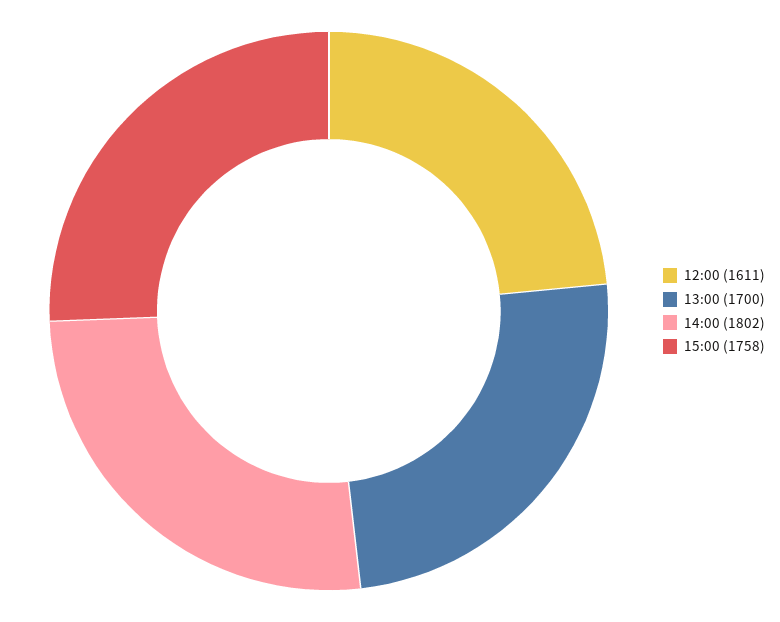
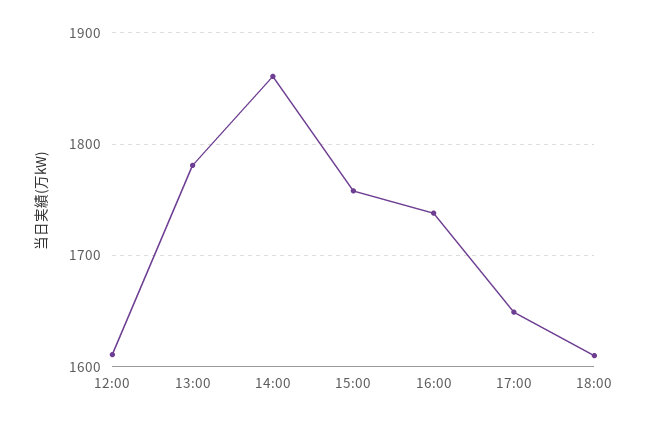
13:00: 1700 -> 1780
14:00: 1802 -> 1860
16:00: none -> 1740
17:00: none -> 1650
18:00: none -> 1610

